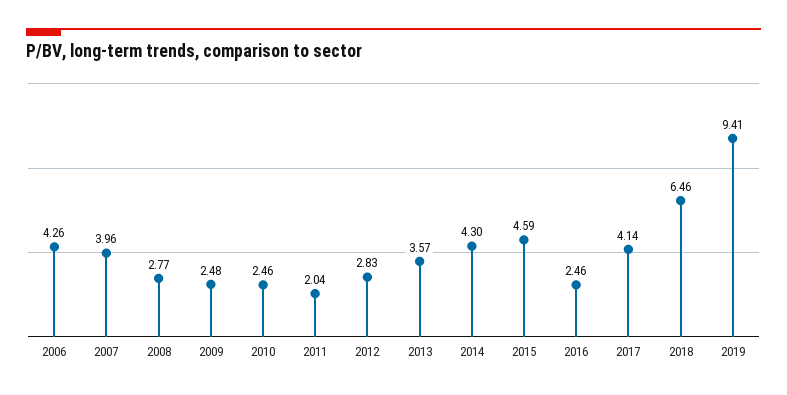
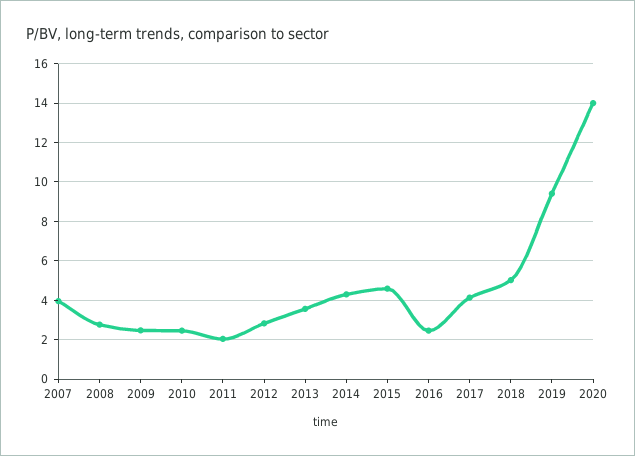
2006: 4.26 -> none
2018: 6.46 -> 5
2020: none -> 14

